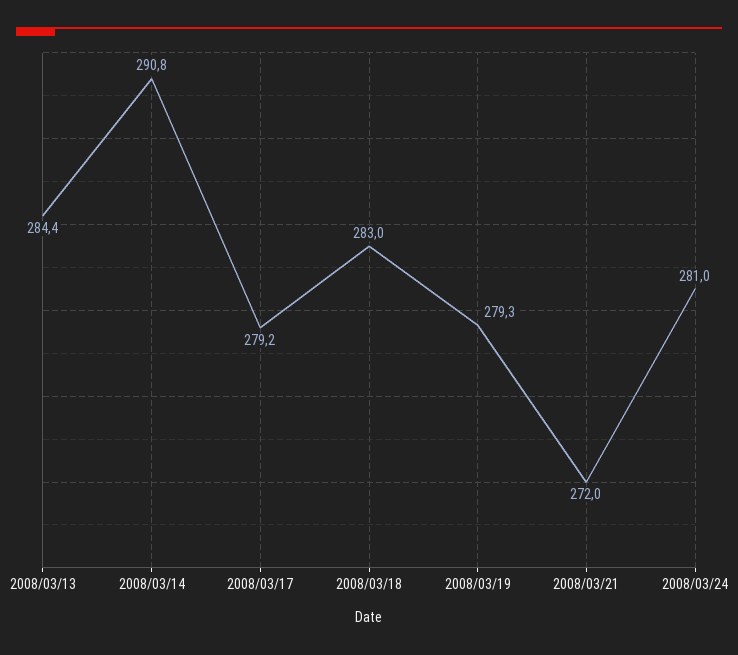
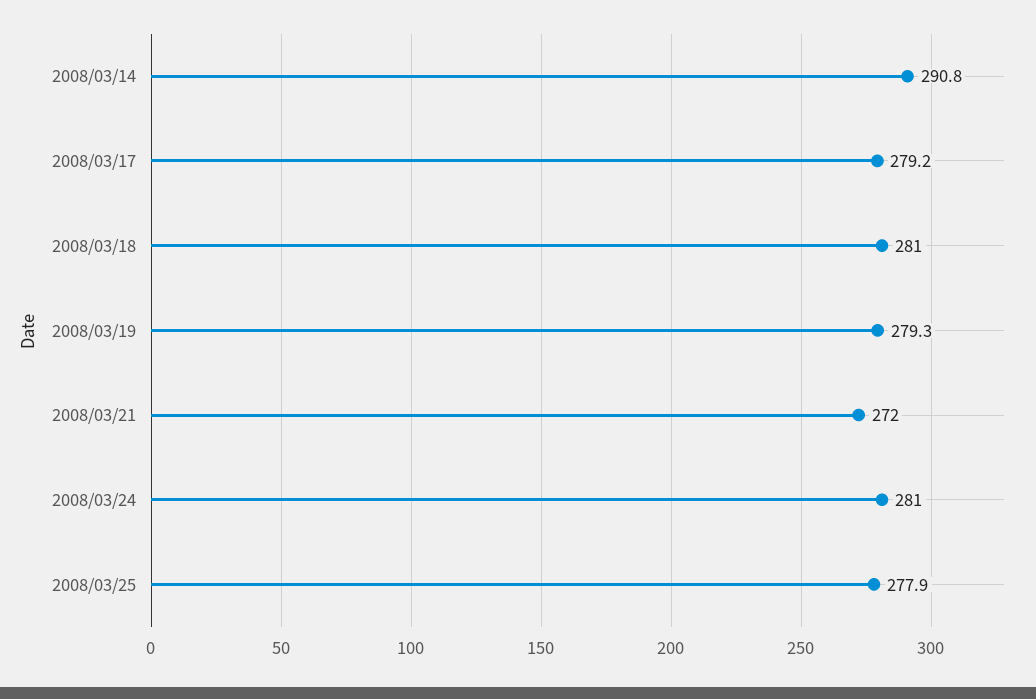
2008/03/13: 284.4 -> none
2008/03/18: 283 -> 281
2008/03/25: none -> 277.9

